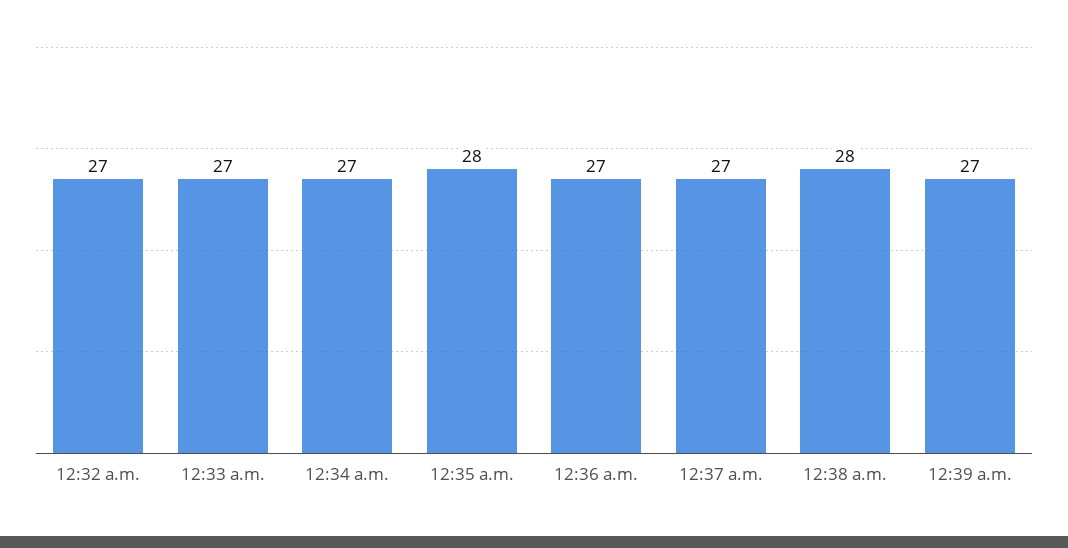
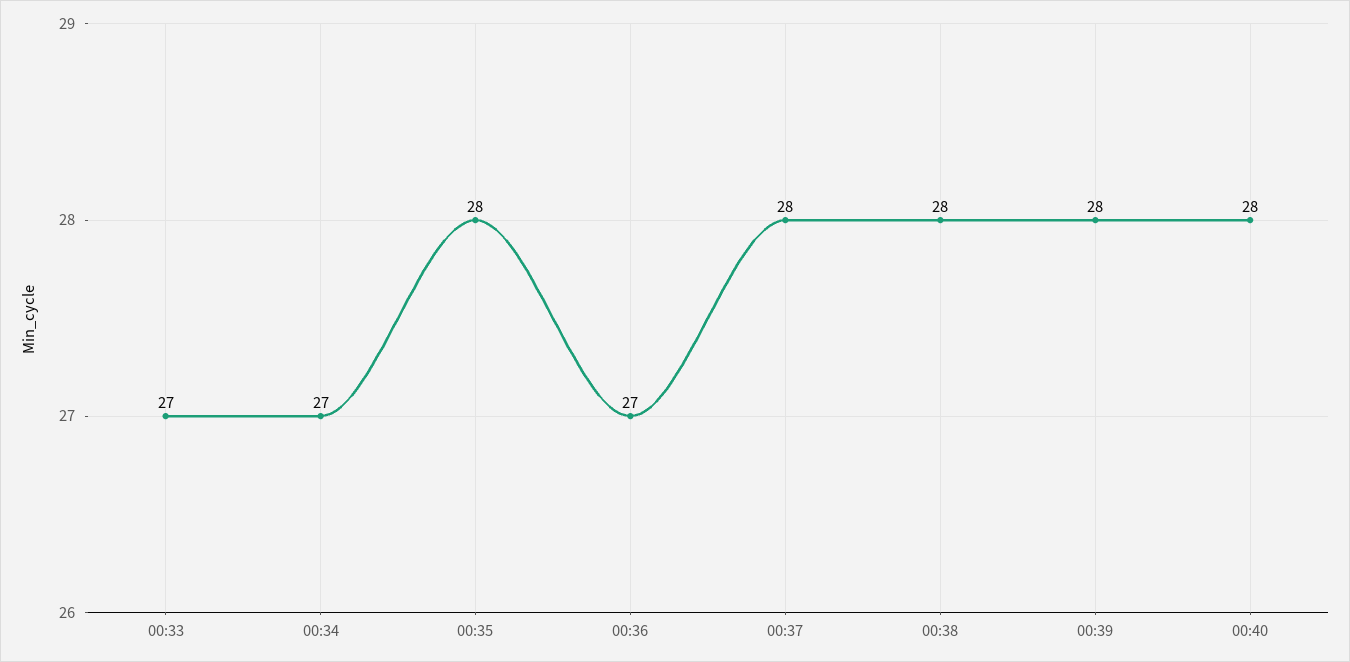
12:32 a.m.: 27 -> none
12:37 a.m.: 27 -> 28
12:39 a.m.: 27 -> 28
00:40: none -> 28

